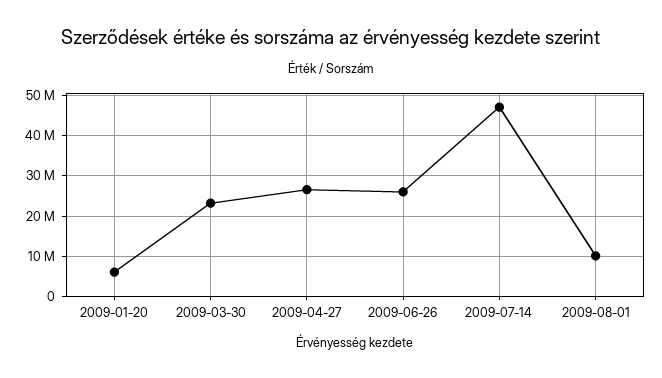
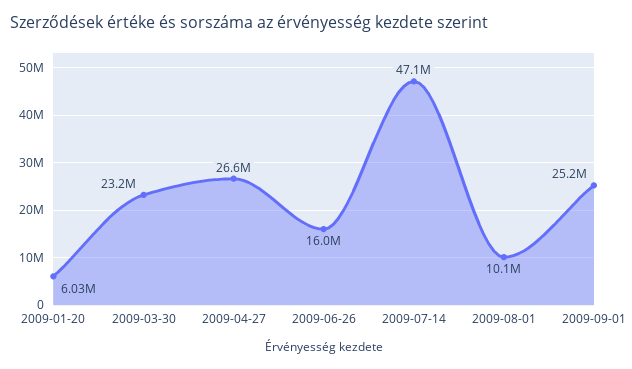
2009-06-26: 26000000 -> 16000000
2009-09-01: none -> 25200000

